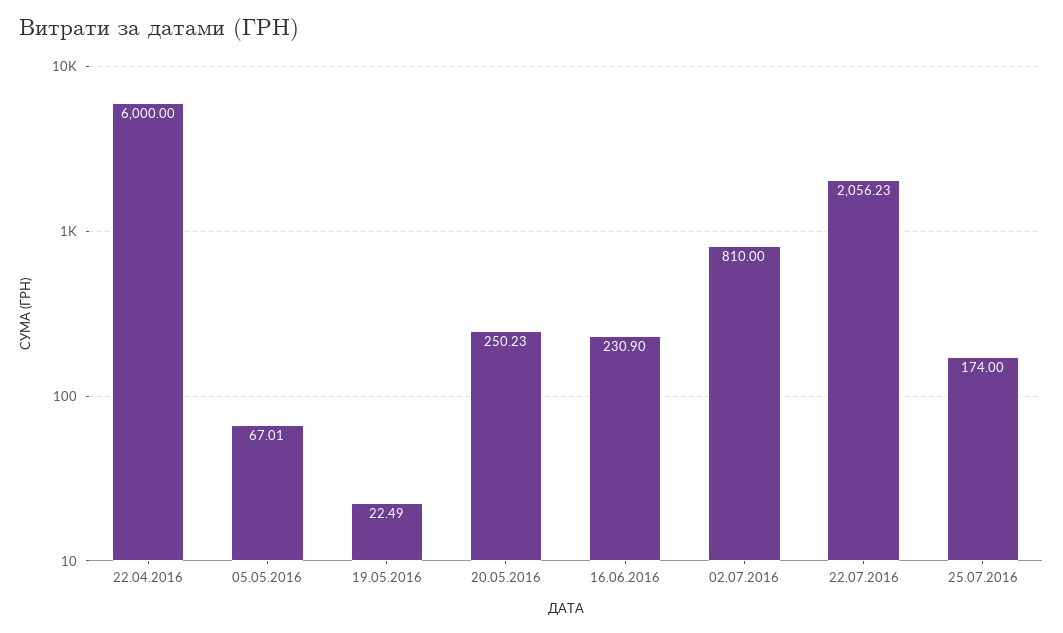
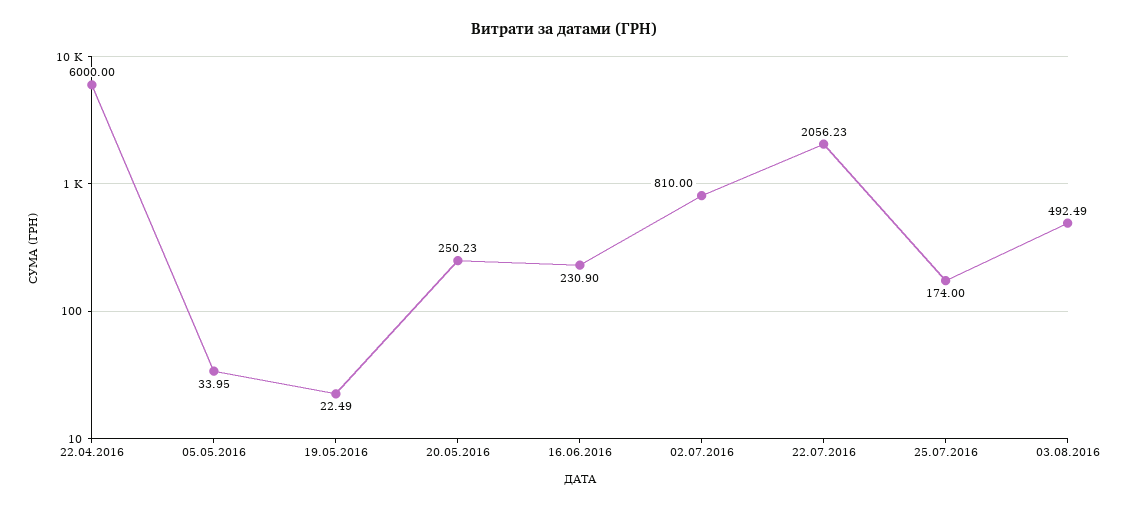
05.05.2016: 67.01 -> 33.95
03.08.2016: none -> 492.49

